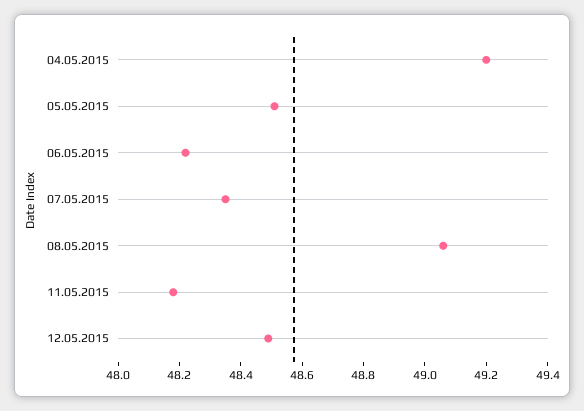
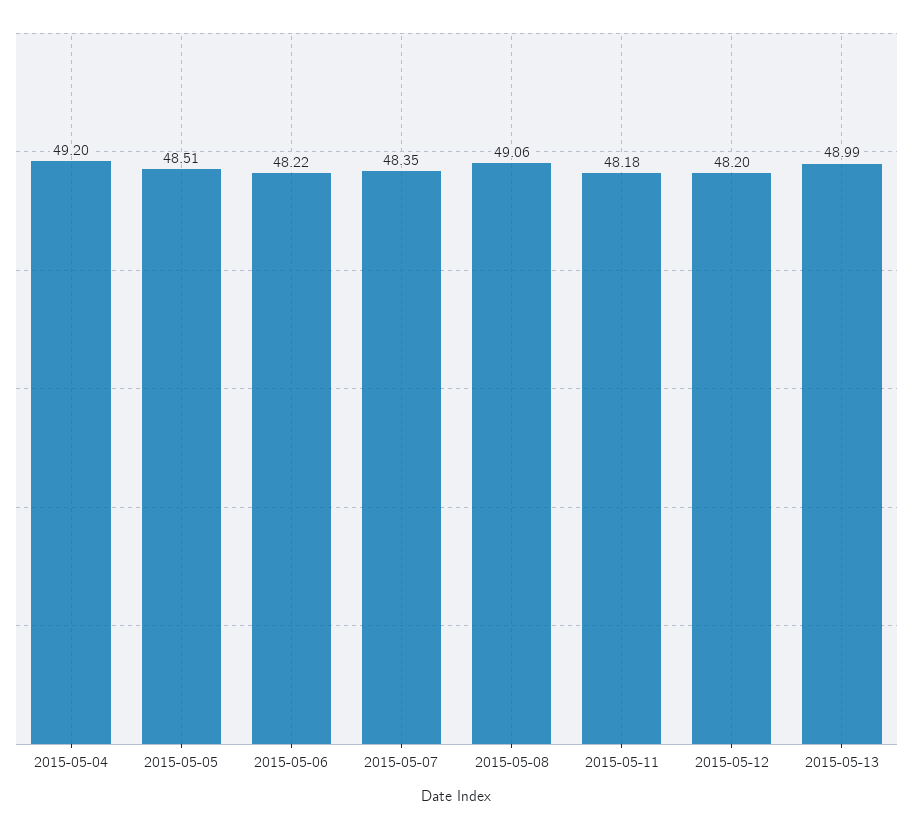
12.05.2015: 48.5 -> 48.2
2015-05-13: none -> 48.99

